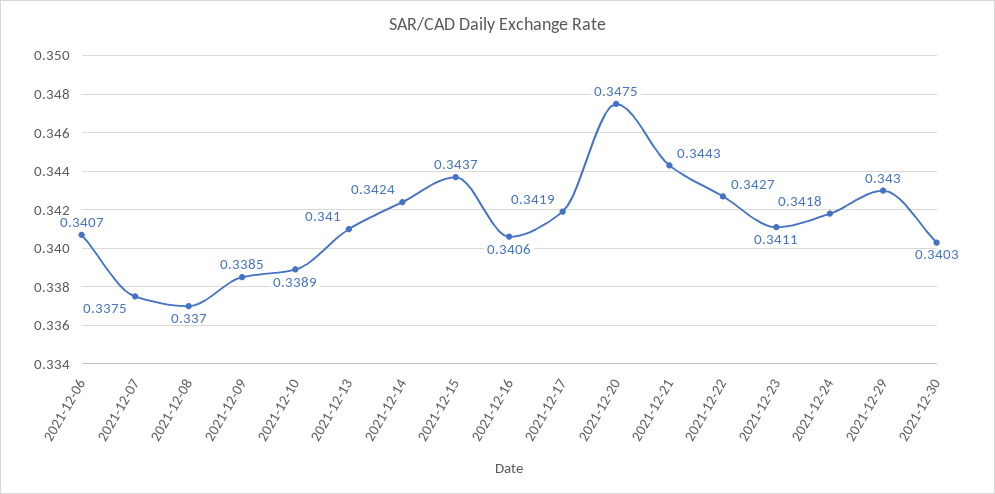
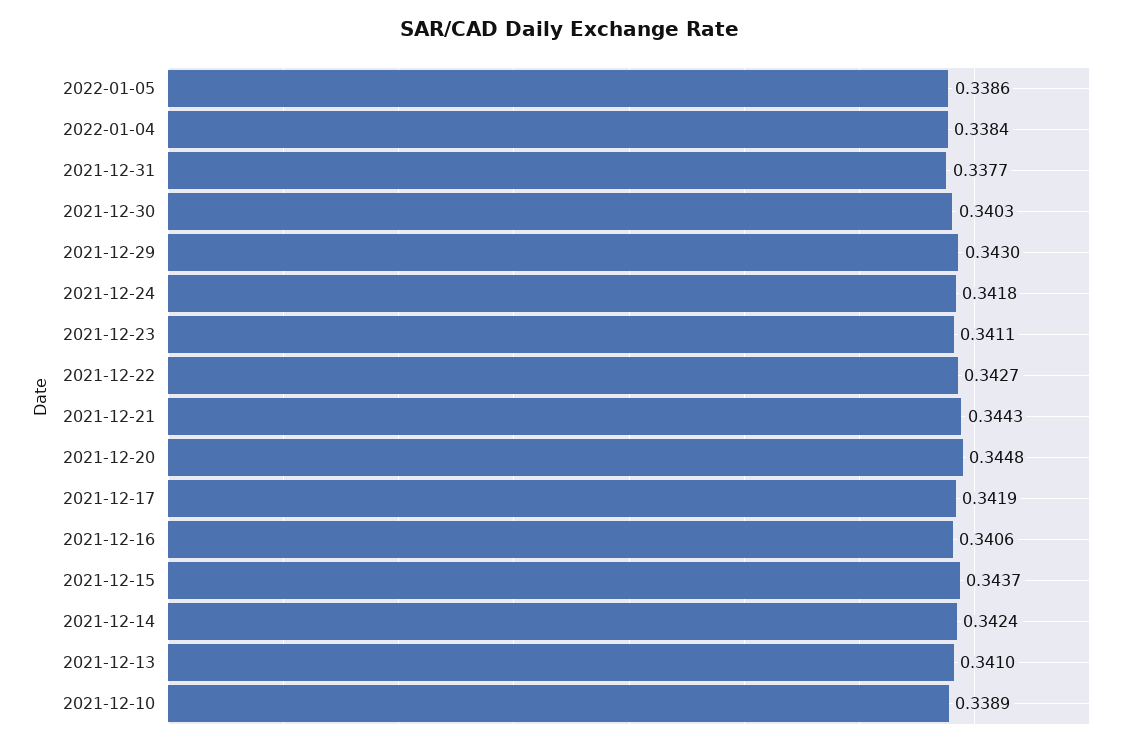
2021-12-06: 0.3407 -> none
2021-12-07: 0.3375 -> none
2021-12-08: 0.337 -> none
2021-12-09: 0.3385 -> none
2021-12-20: 0.3475 -> 0.3448
2022-01-05: none -> 0.3386
2022-01-04: none -> 0.3384
2021-12-31: none -> 0.3377

